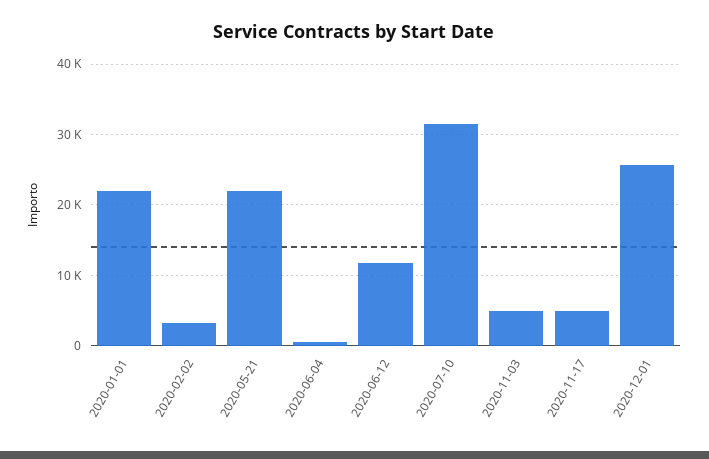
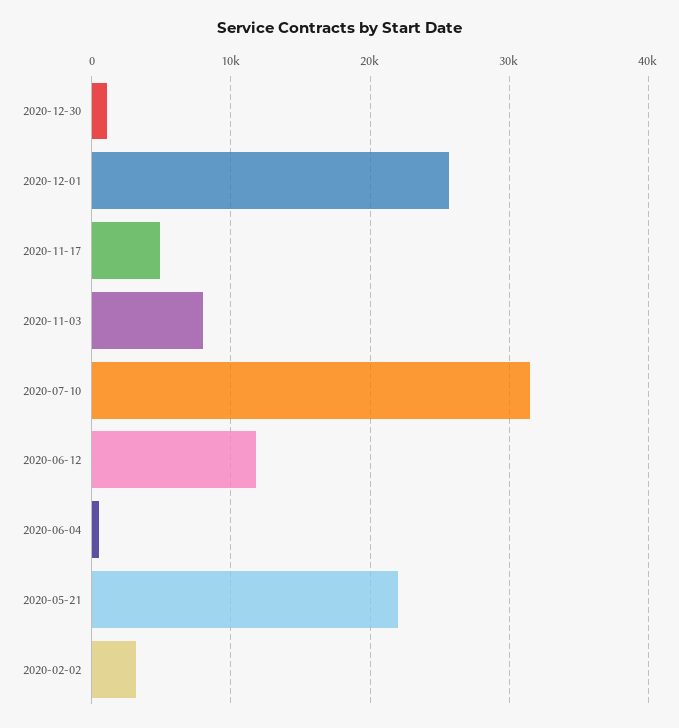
2020-01-01: 22000 -> none
2020-11-03: 5000 -> 8000
2020-12-30: none -> 1000

